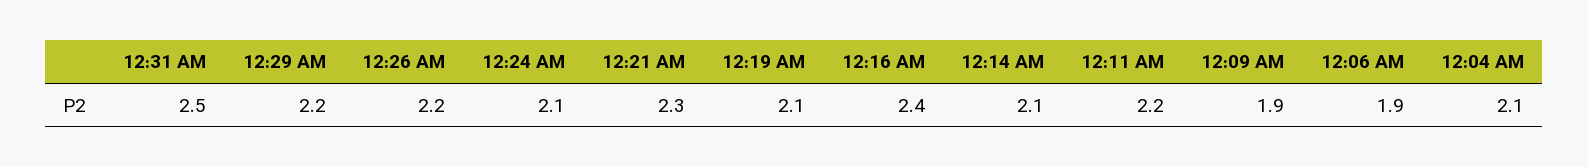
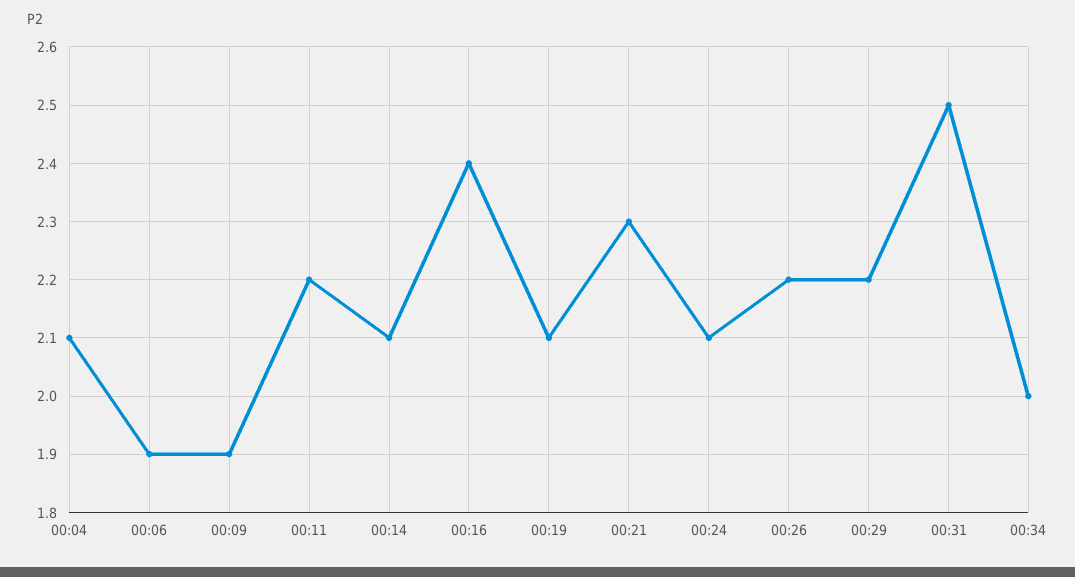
00:34: none -> 2

